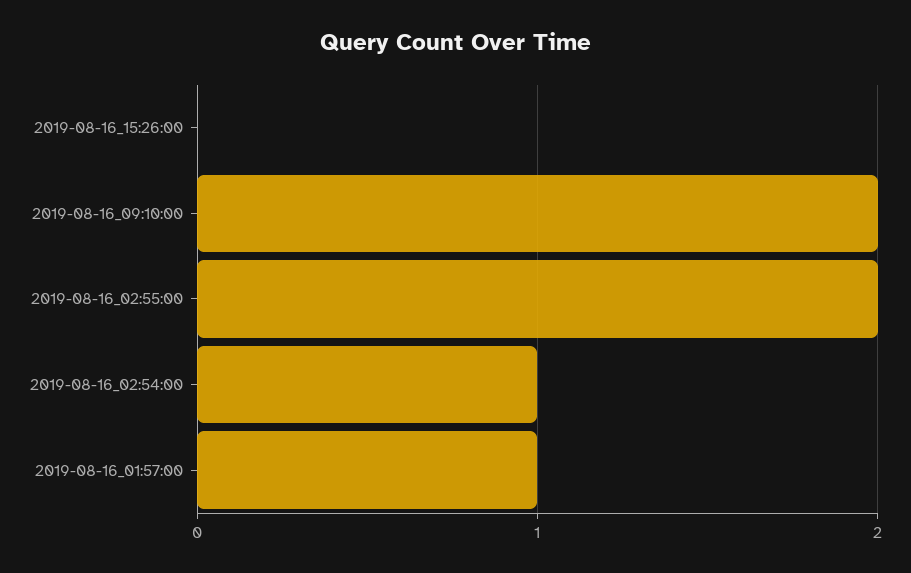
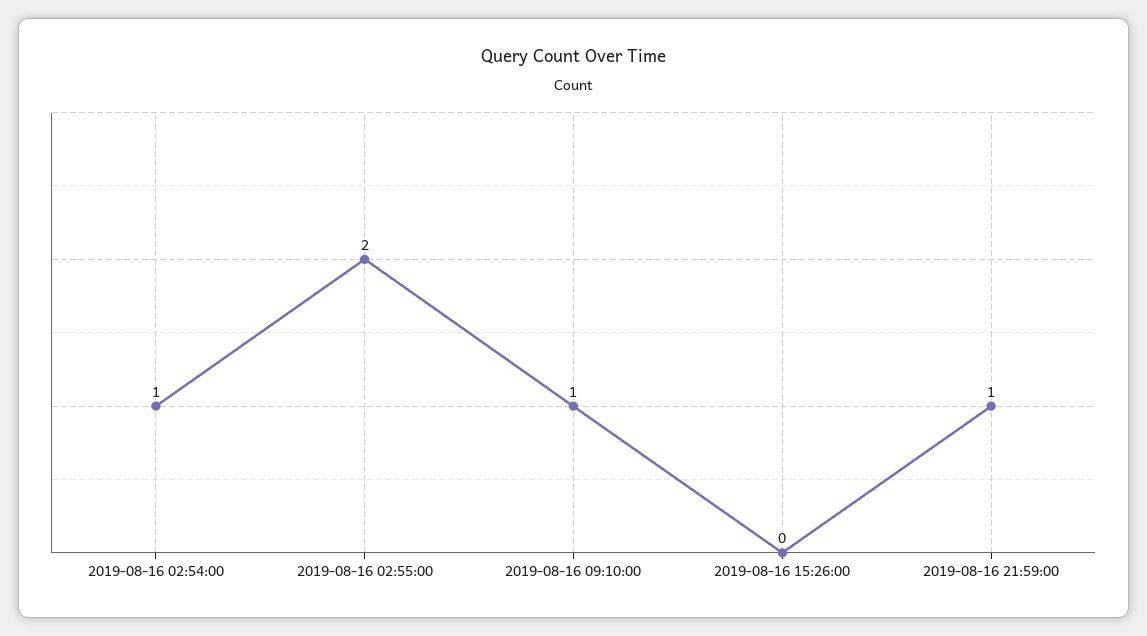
2019-08-16_09:10:00: 2 -> 1
2019-08-16_01:57:00: 1 -> none
2019-08-16 21:59:00: none -> 1

